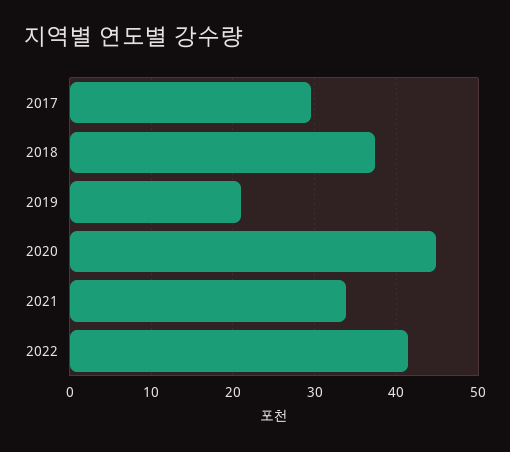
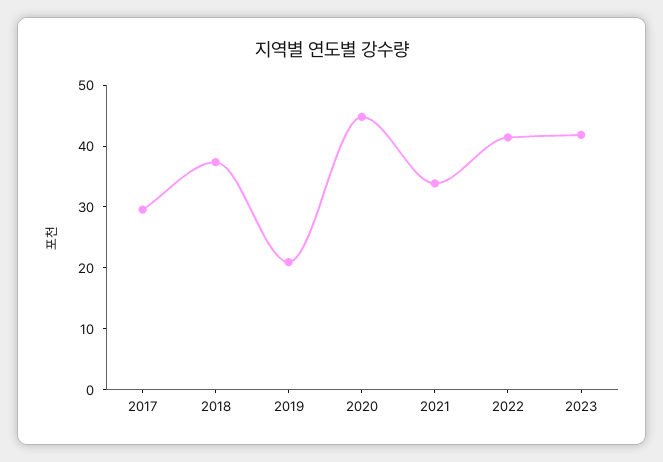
2023: none -> 42

